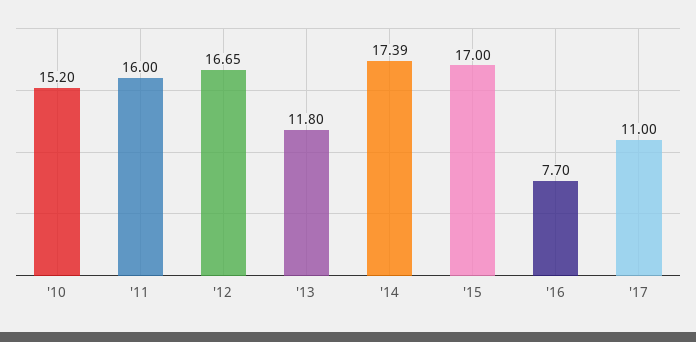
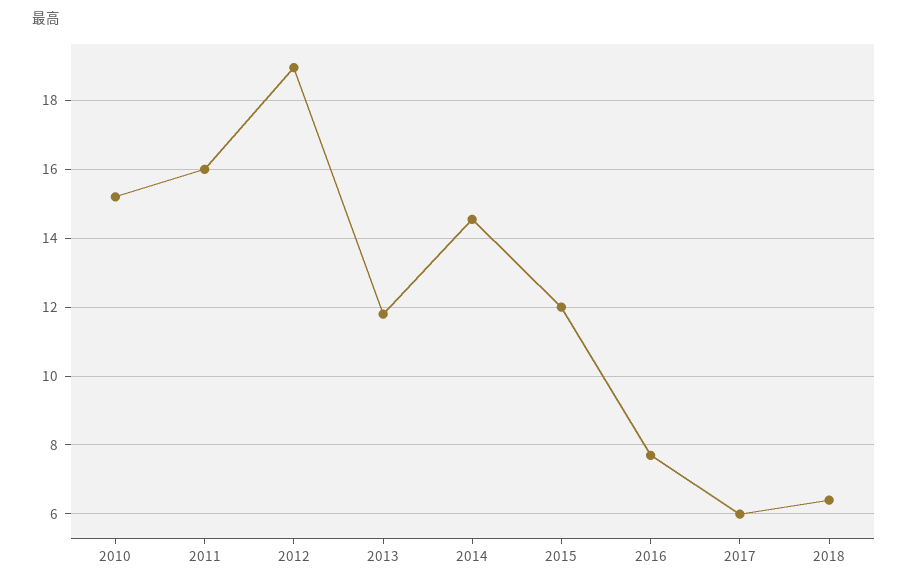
'12: 16.65 -> 19
'14: 17.39 -> 14.6
'15: 17 -> 12
'17: 11 -> 6
2018: none -> 6.4

